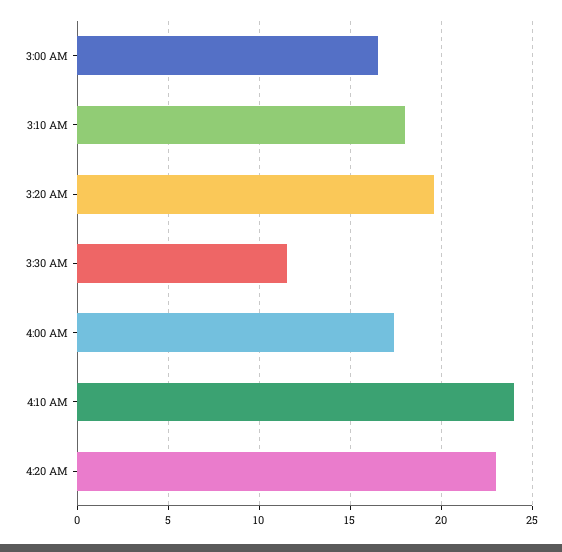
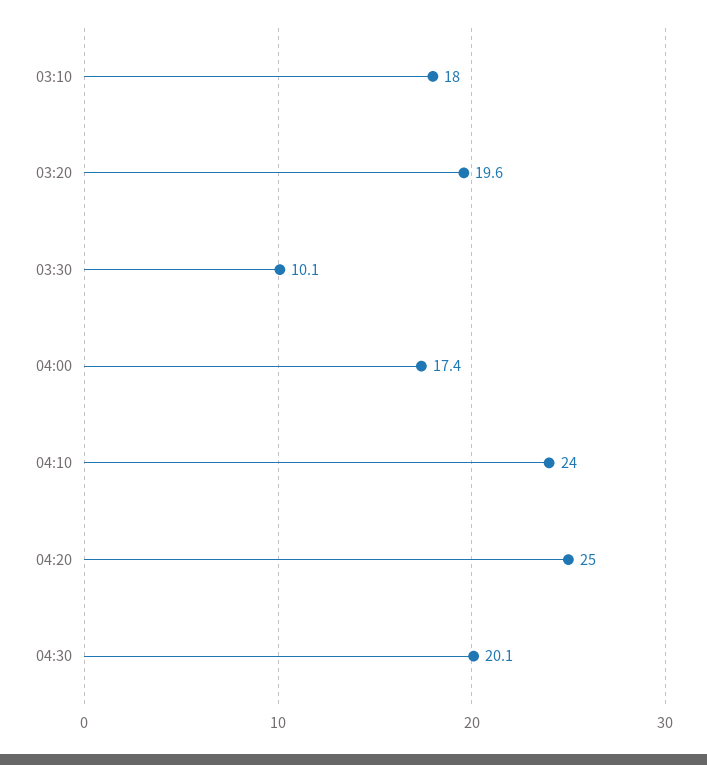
3:00 AM: 16.5 -> none
3:30 AM: 11.5 -> 10.1
4:20 AM: 23 -> 25
04:30: none -> 20.1

